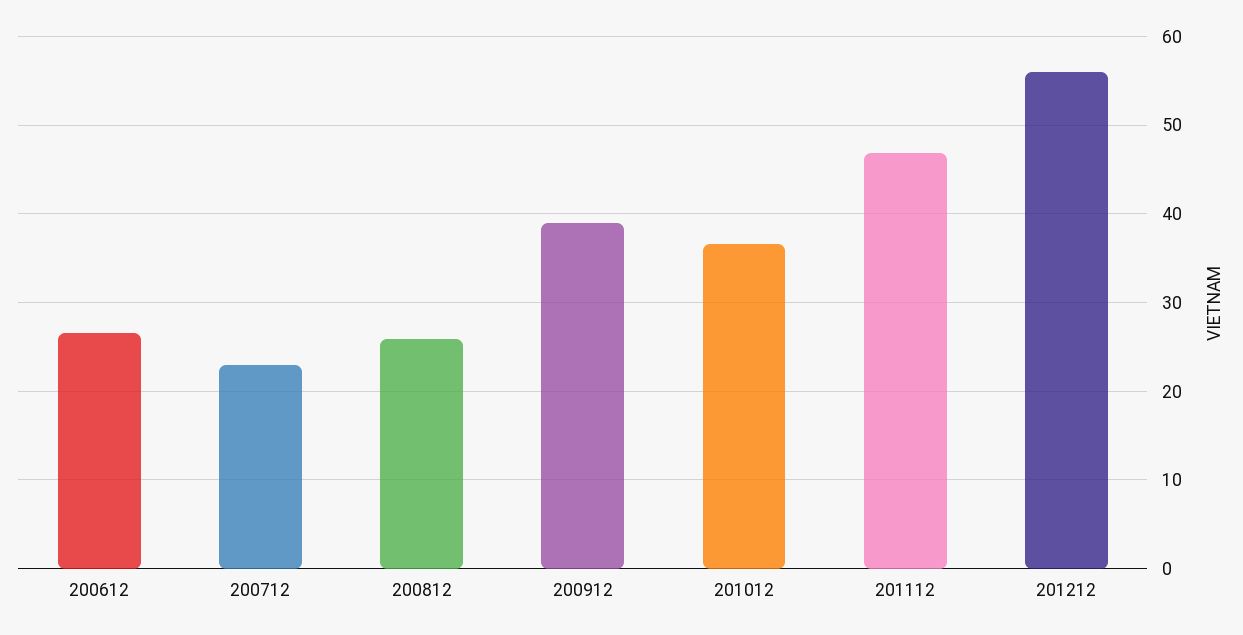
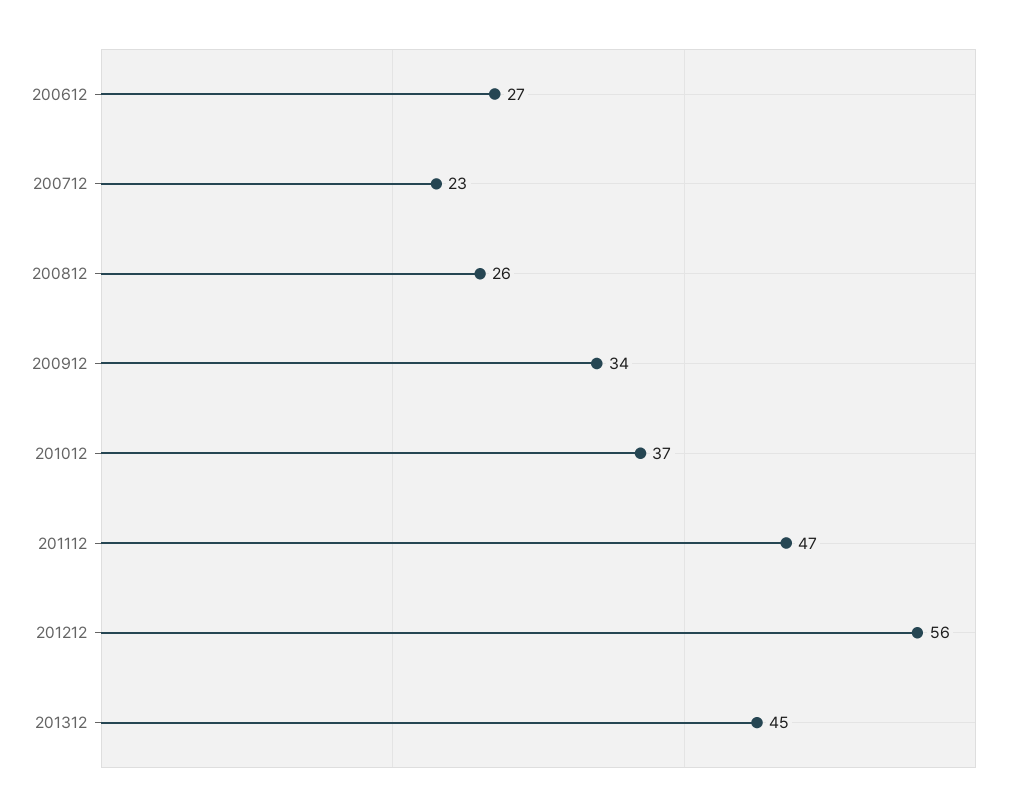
200912: 39 -> 34
201312: none -> 45

